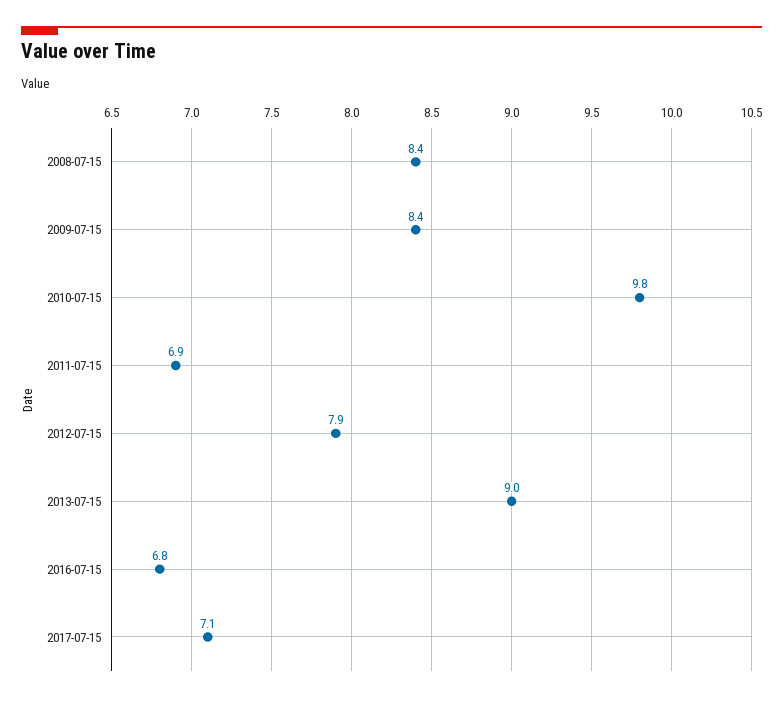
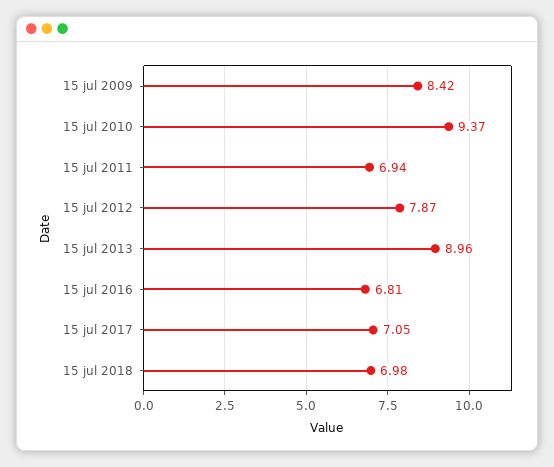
2008-07-15: 8.4 -> none
2010-07-15: 9.8 -> 9.37
15 jul 2018: none -> 6.98

